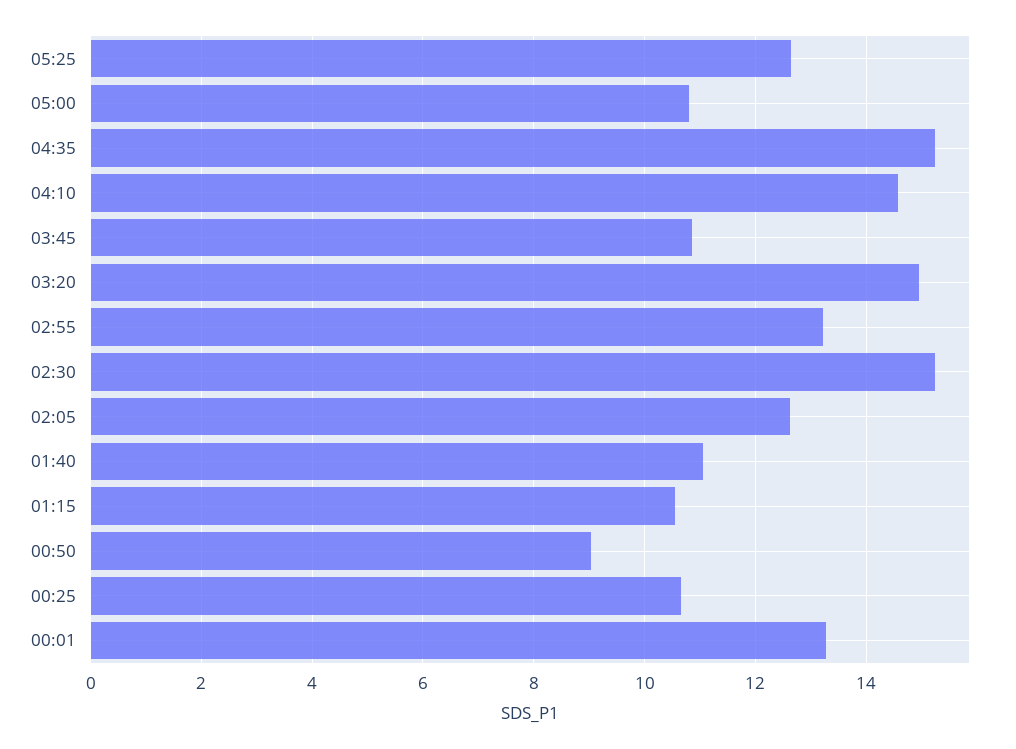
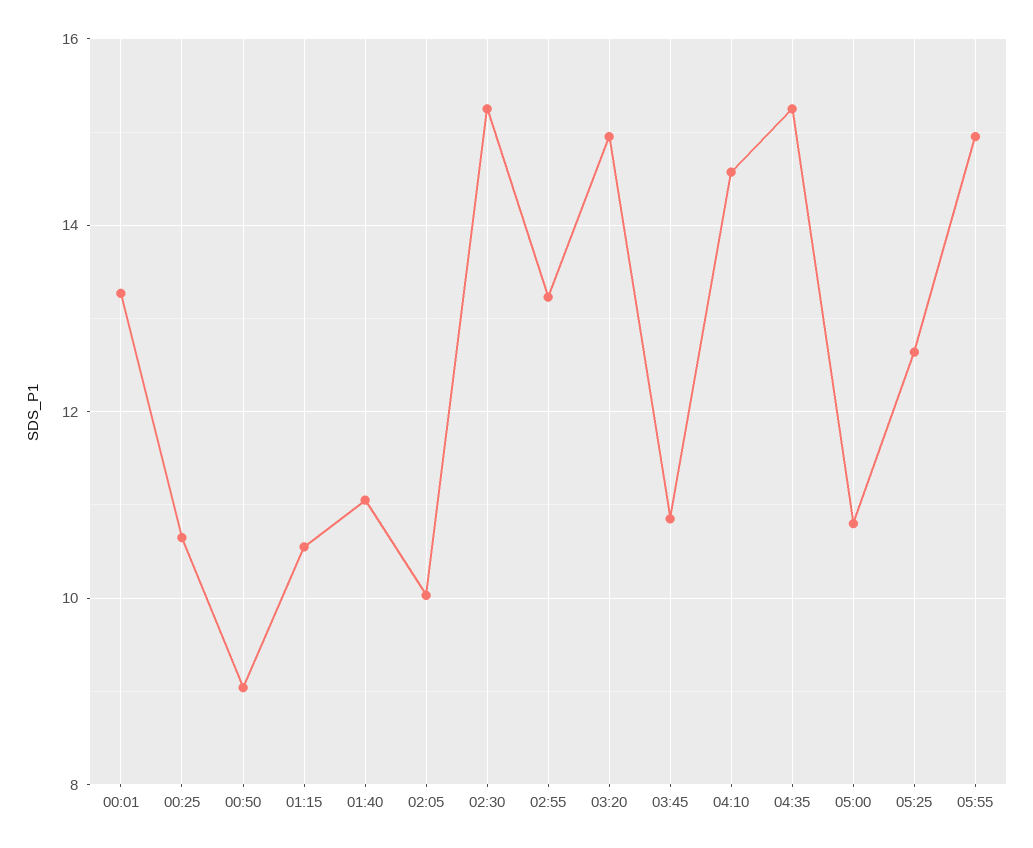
02:05: 12.6 -> 10
05:55: none -> 15

